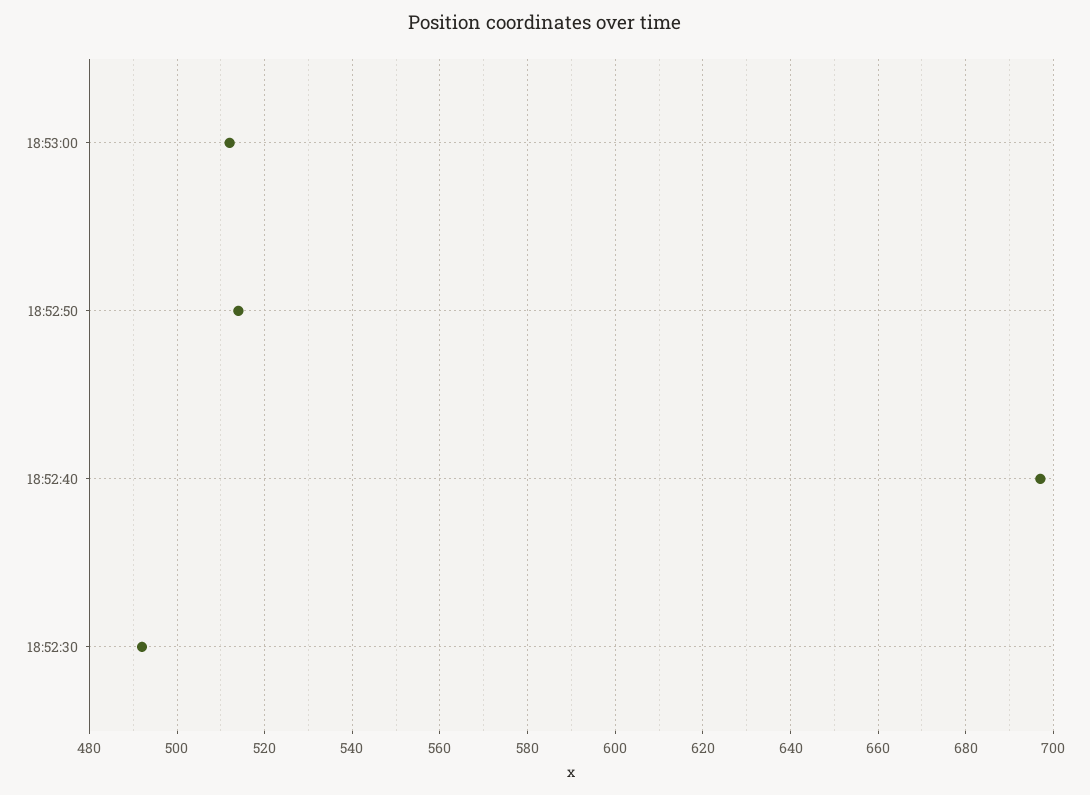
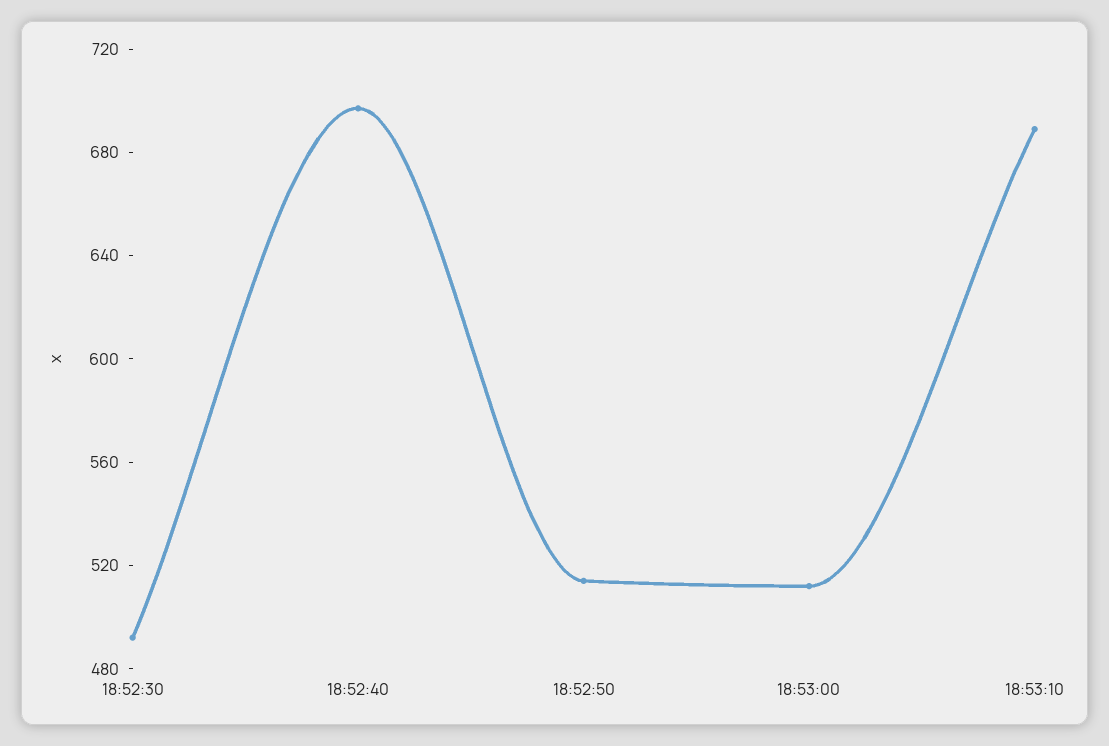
18:53:10: none -> 690

